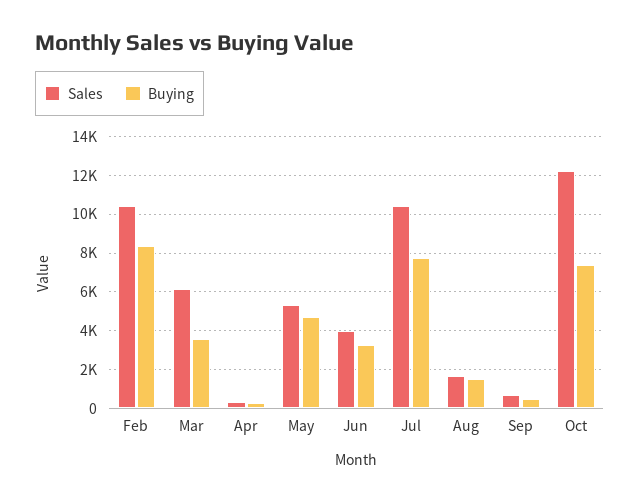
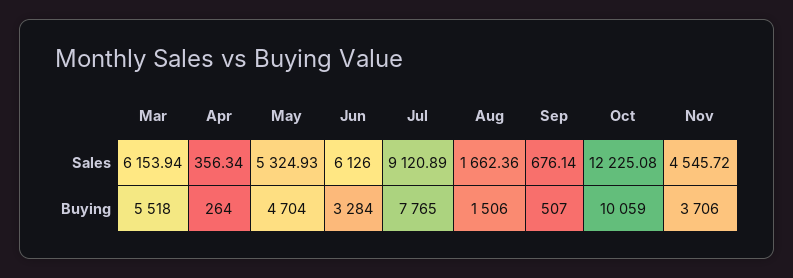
Sales, Feb: 10500 -> none
Buying, Feb: 8500 -> none
Buying, Mar: 3500 -> 5518
Sales, Jun: 4000 -> 6126
Sales, Jul: 10500 -> 9120.89
Buying, Oct: 7500 -> 10059
Sales, Nov: none -> 4545.72
Buying, Nov: none -> 3706

